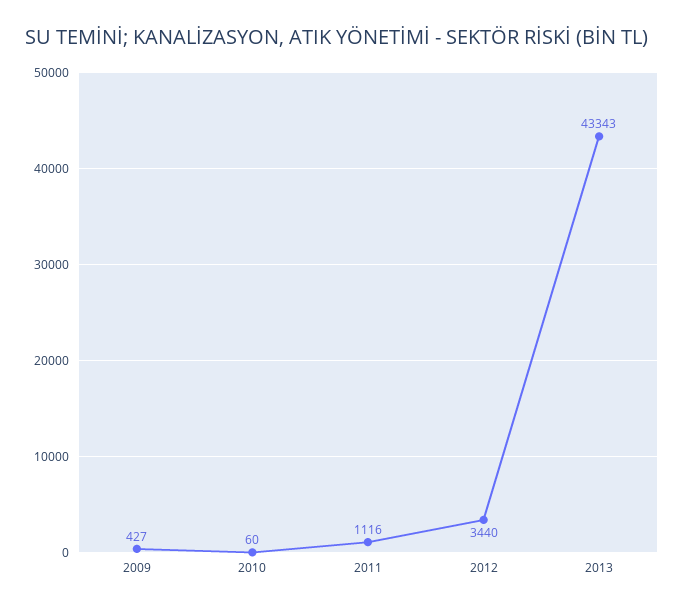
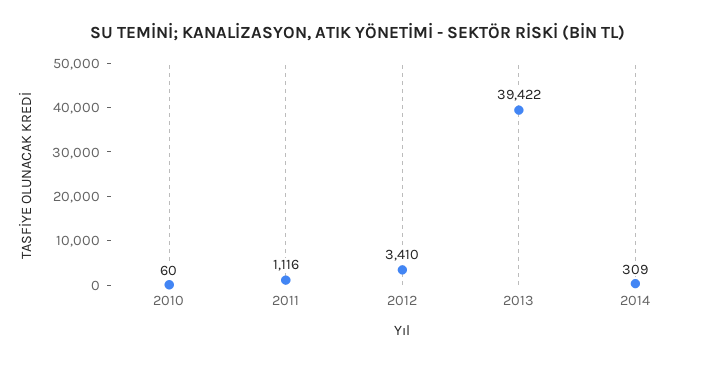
2009: 427 -> none
2012: 3440 -> 3410
2013: 43343 -> 39422
2014: none -> 309

